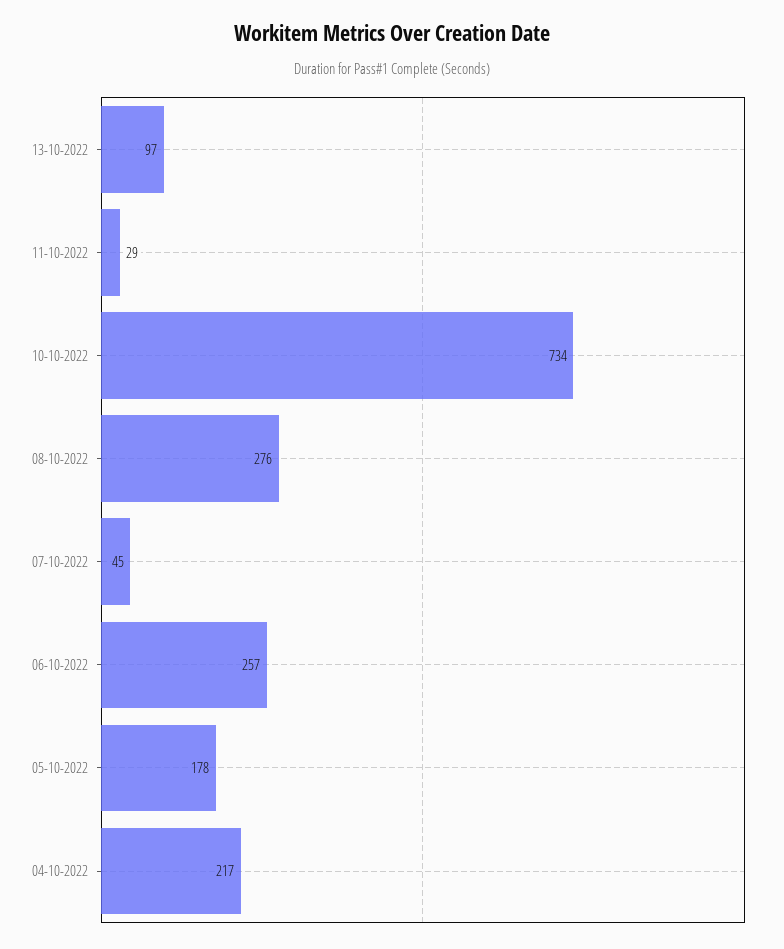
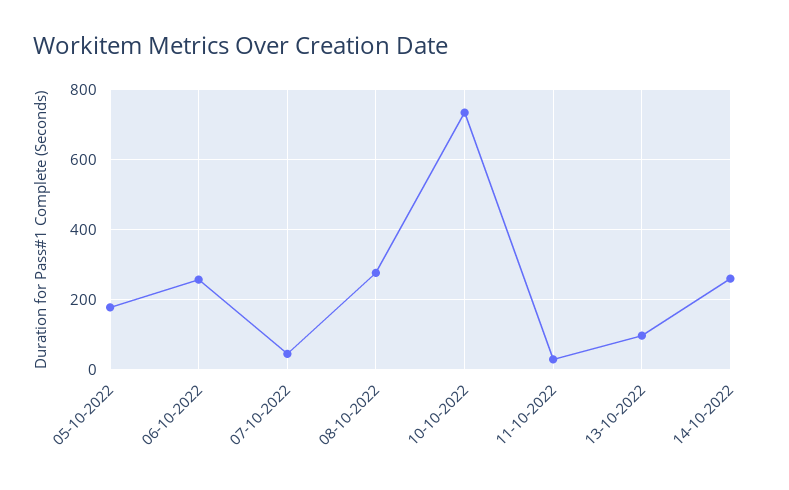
04-10-2022: 217 -> none
14-10-2022: none -> 260

